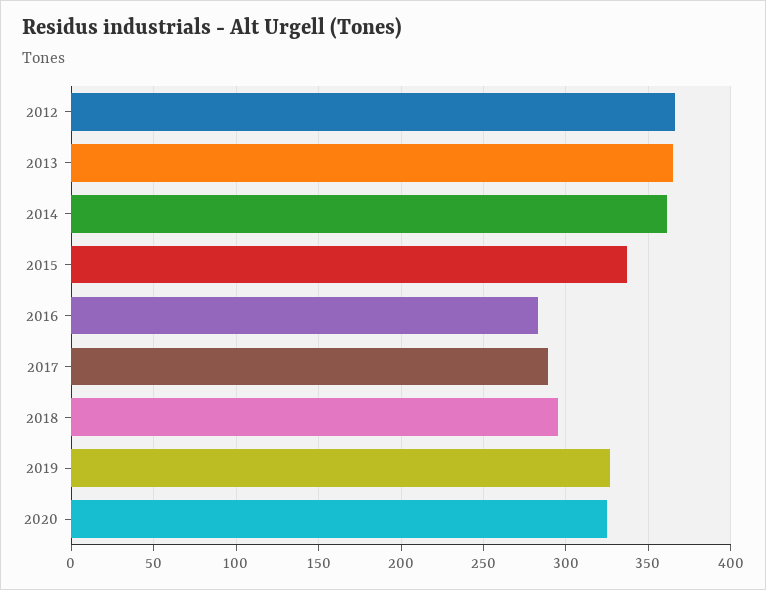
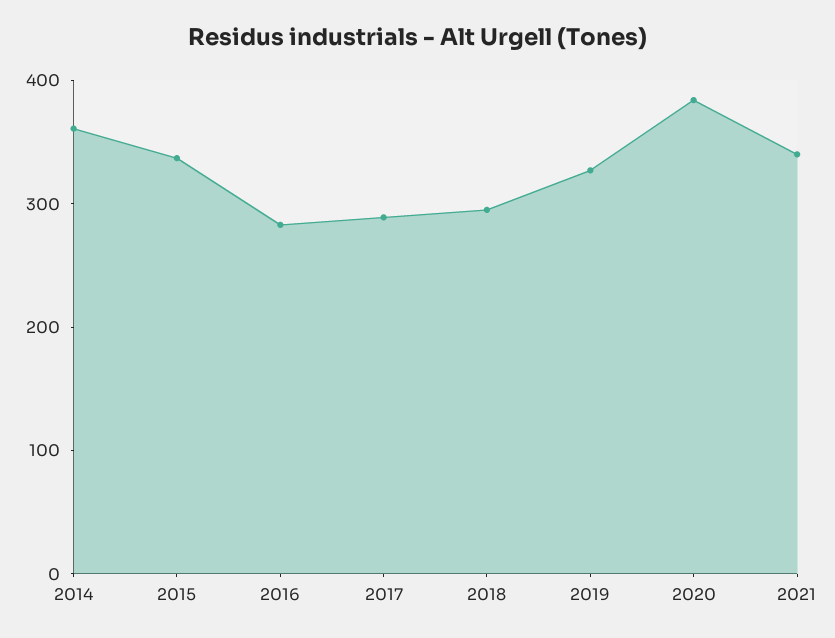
2012: 365 -> none
2013: 365 -> none
2020: 325 -> 380
2021: none -> 340

